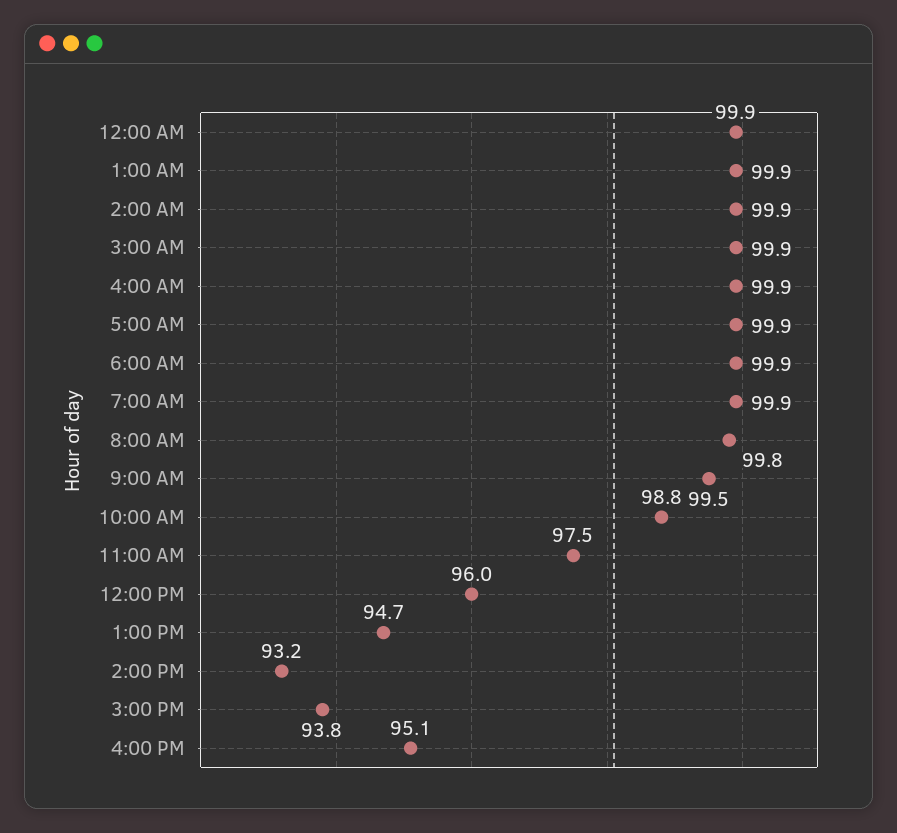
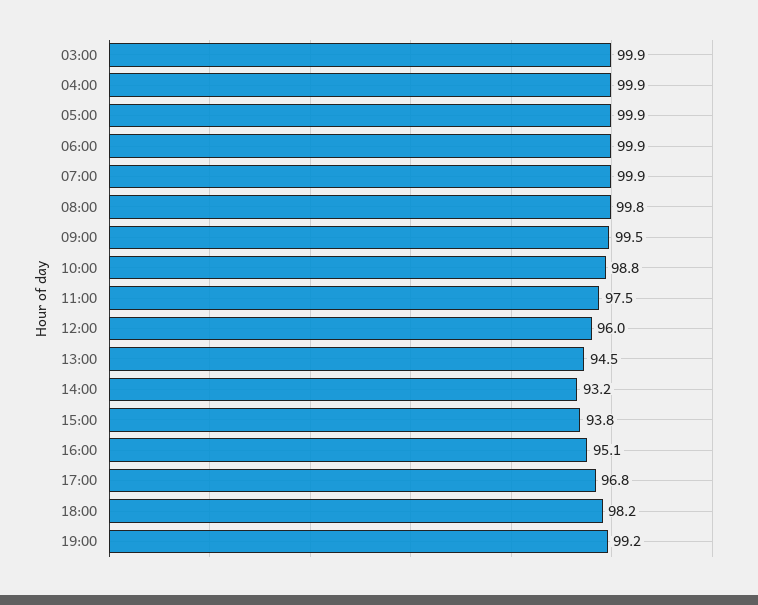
12:00 AM: 99.9 -> none
1:00 AM: 99.9 -> none
2:00 AM: 99.9 -> none
1:00 PM: 94.7 -> 94.5
17:00: none -> 96.8
18:00: none -> 98.2
19:00: none -> 99.2

